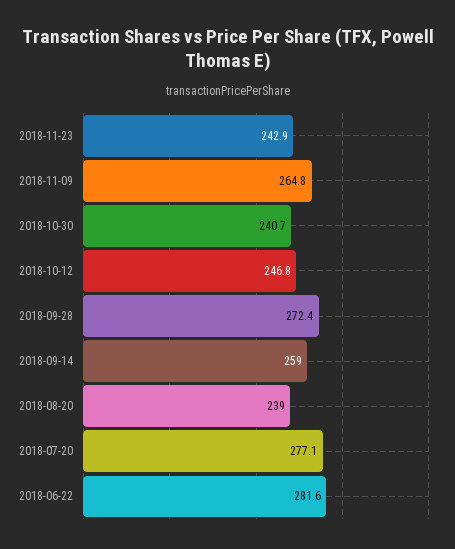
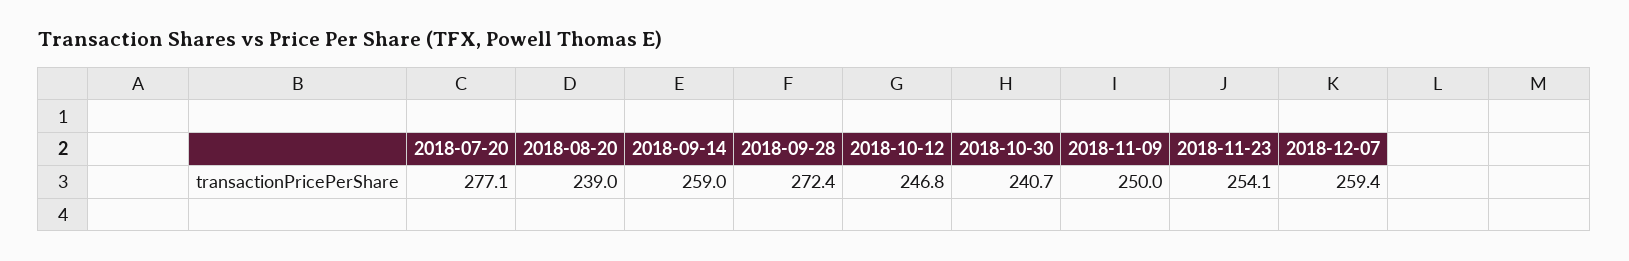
2018-11-23: 242.9 -> 254.1
2018-11-09: 264.8 -> 250
2018-06-22: 281.6 -> none
2018-12-07: none -> 259.4

